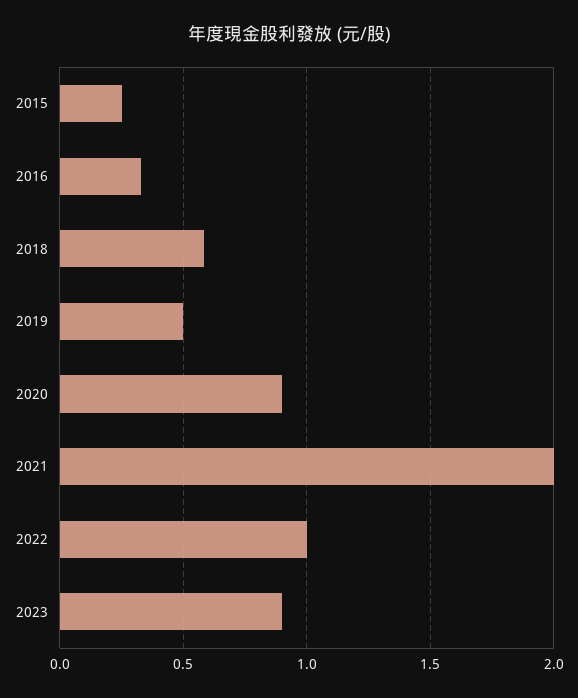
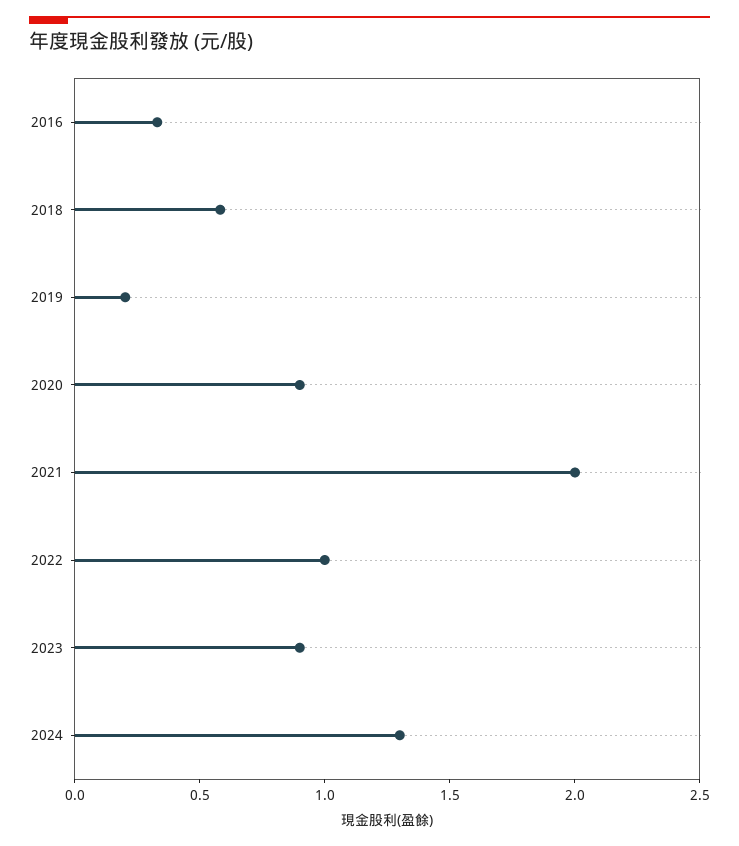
2015: 0.25 -> none
2019: 0.5 -> 0.2
2024: none -> 1.3

